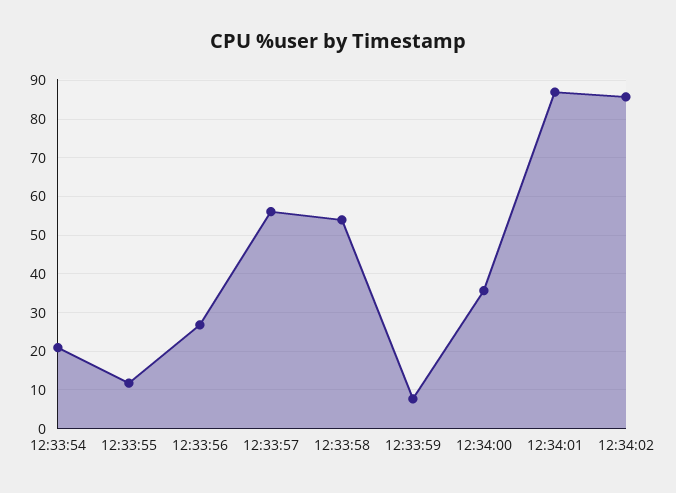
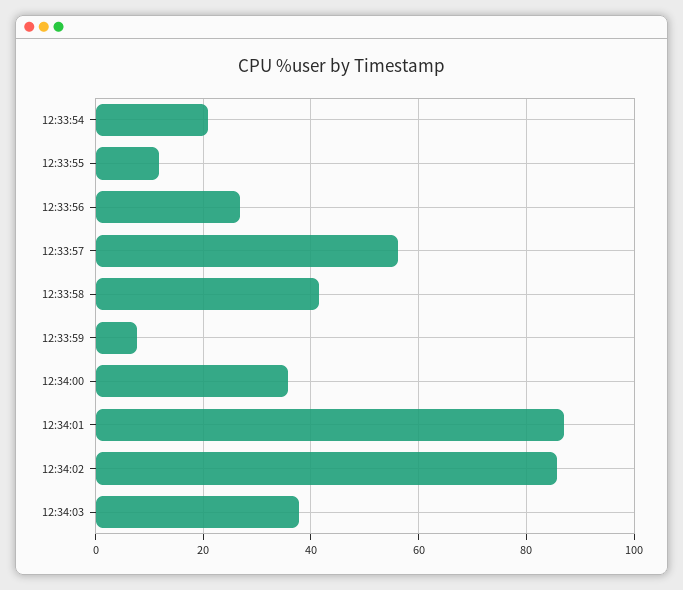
12:33:58: 54 -> 42
12:34:03: none -> 38

